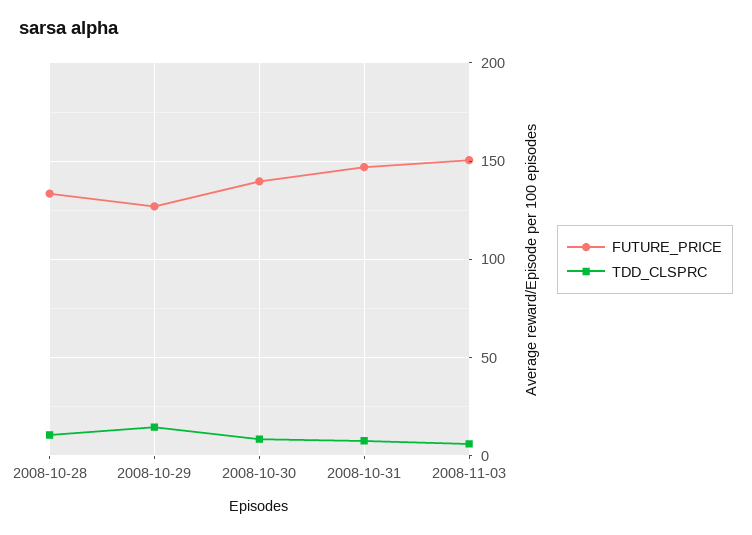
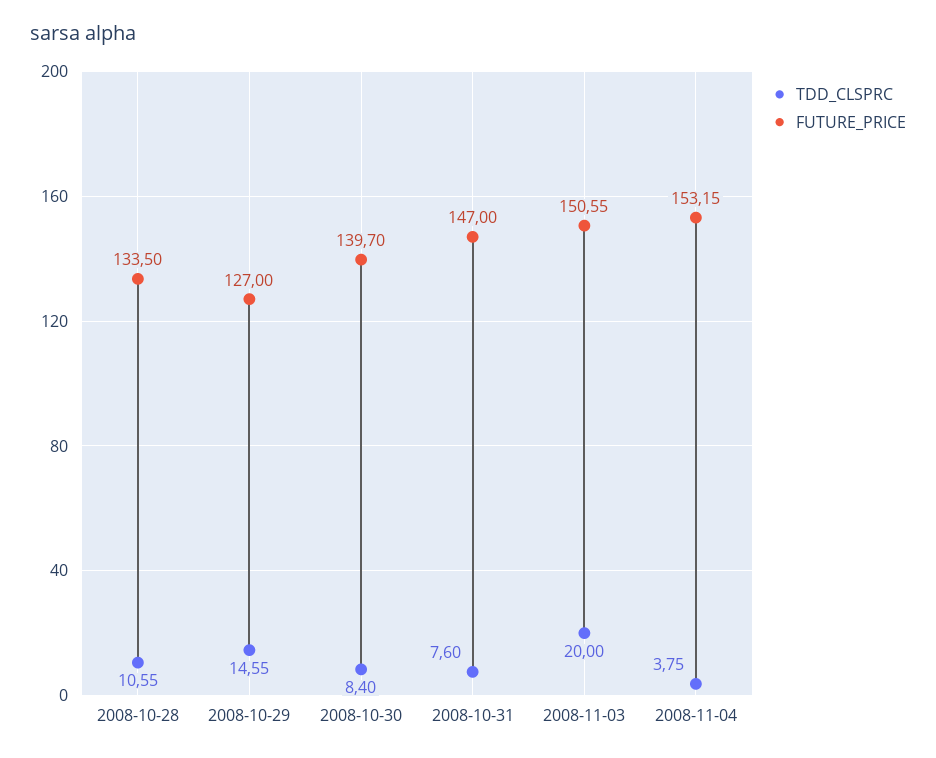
TDD_CLSPRC, 2008-11-03: 5 -> 20
TDD_CLSPRC, 2008-11-04: none -> 3.75
FUTURE_PRICE, 2008-11-04: none -> 153.15

